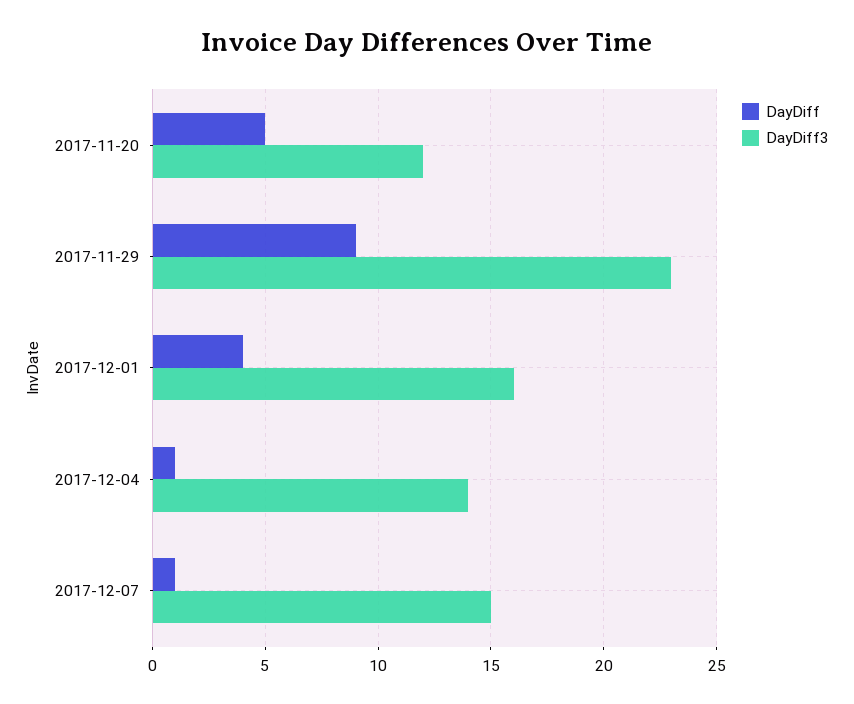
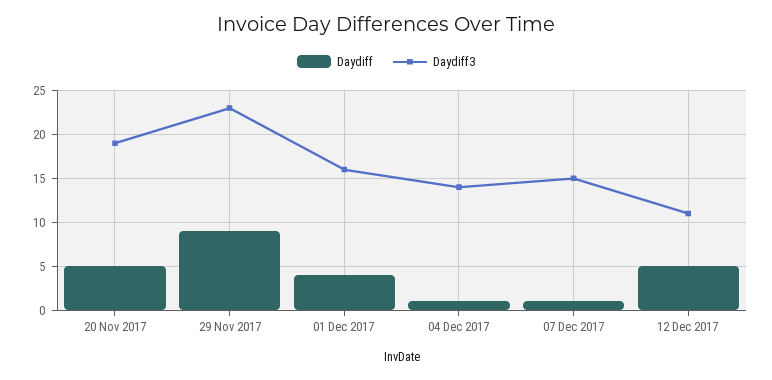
DayDiff3, 2017-11-20: 12 -> 19
DayDiff, 12 Dec 2017: none -> 5
DayDiff3, 12 Dec 2017: none -> 11

